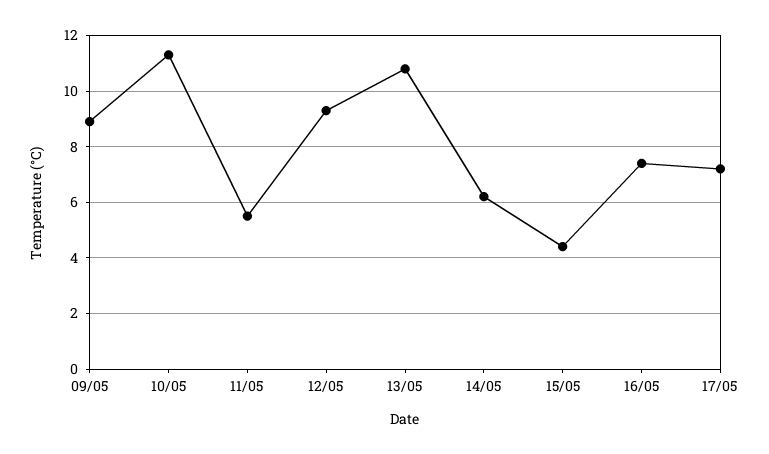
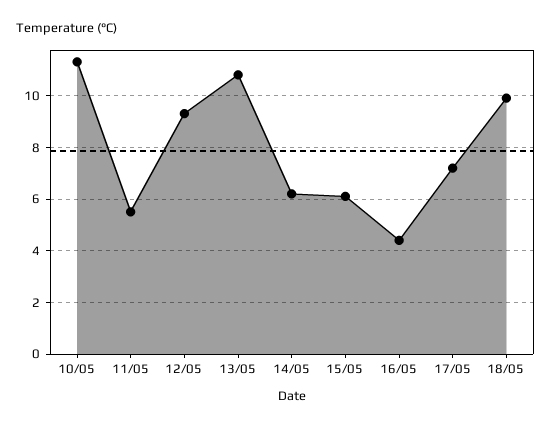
09/05: 9 -> none
15/05: 4.5 -> 6
16/05: 7.5 -> 4.5
18/05: none -> 10

